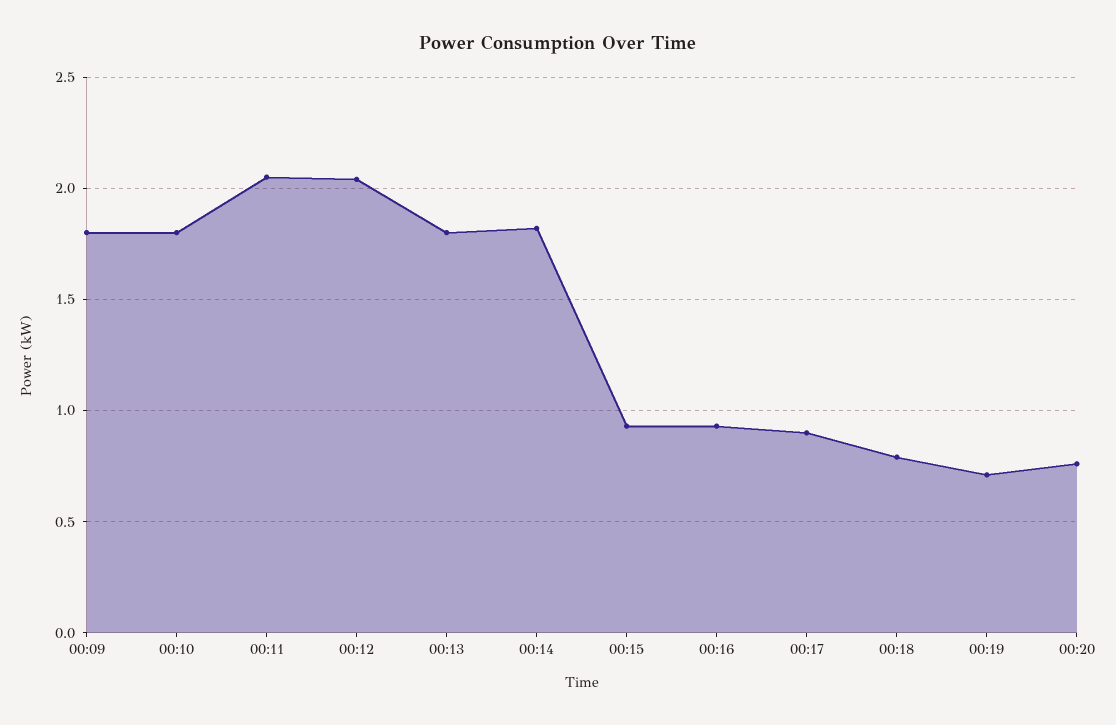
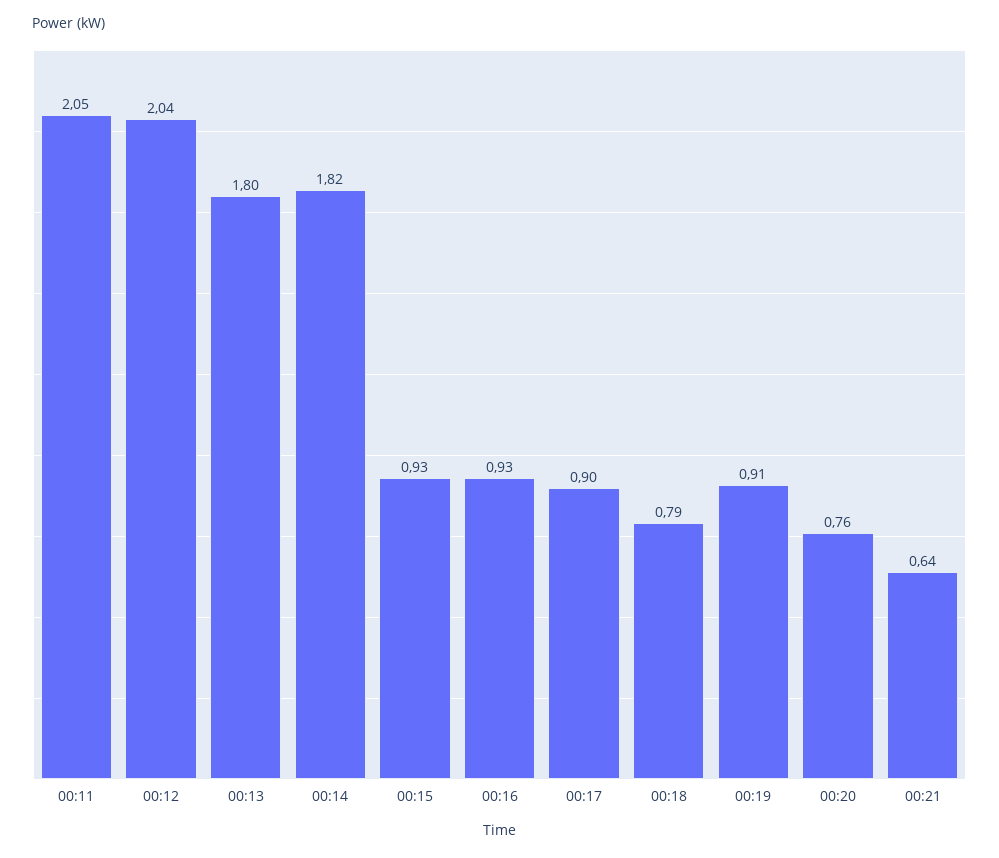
00:09: 1.8 -> none
00:10: 1.8 -> none
00:19: 0.7 -> 0.91
00:21: none -> 0.64

